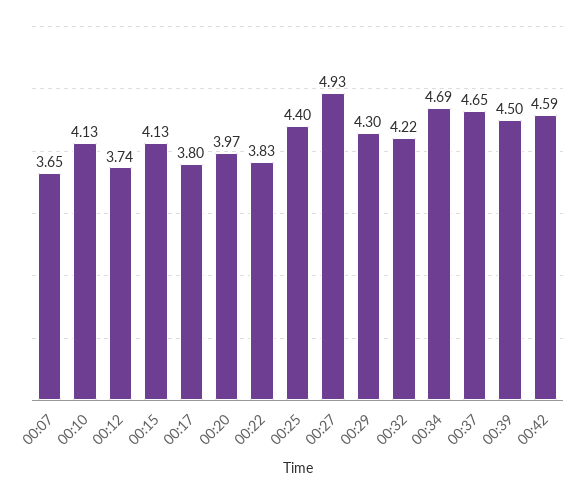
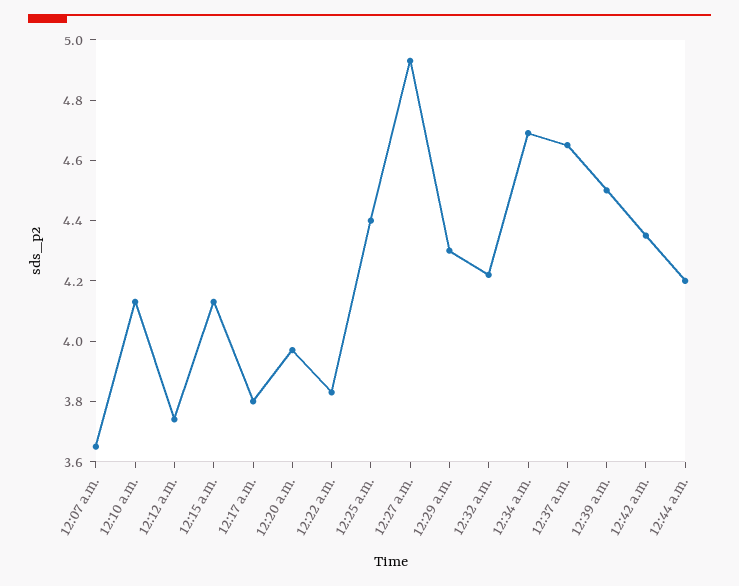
00:42: 4.59 -> 4.35
12:44 a.m.: none -> 4.2

